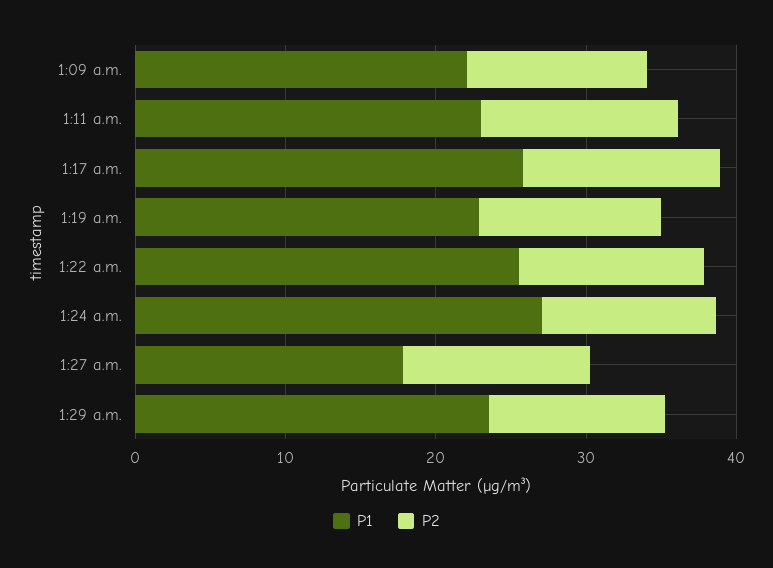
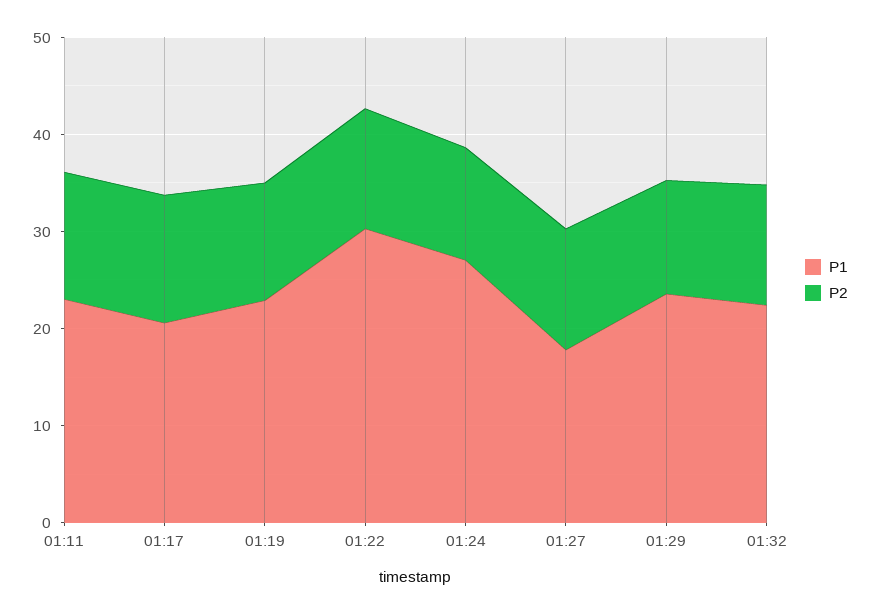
P1, 1:09 a.m.: 22 -> none
P2, 1:09 a.m.: 12 -> none
P1, 1:17 a.m.: 26 -> 20
P1, 1:22 a.m.: 26 -> 30
P1, 01:32: none -> 22
P2, 01:32: none -> 12

